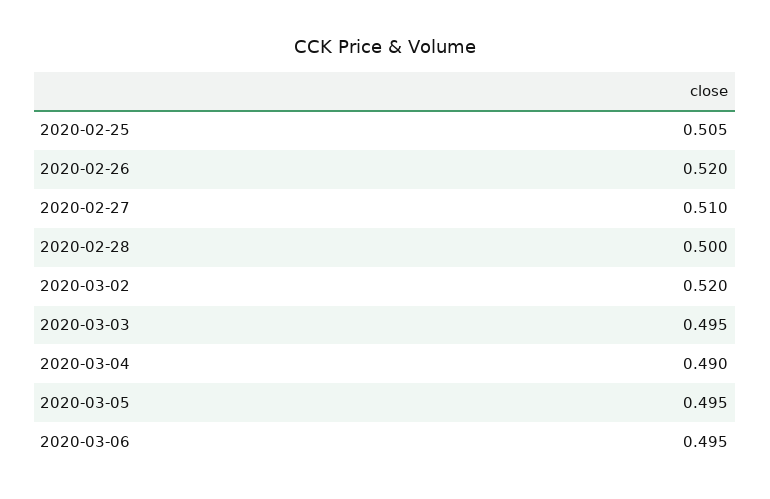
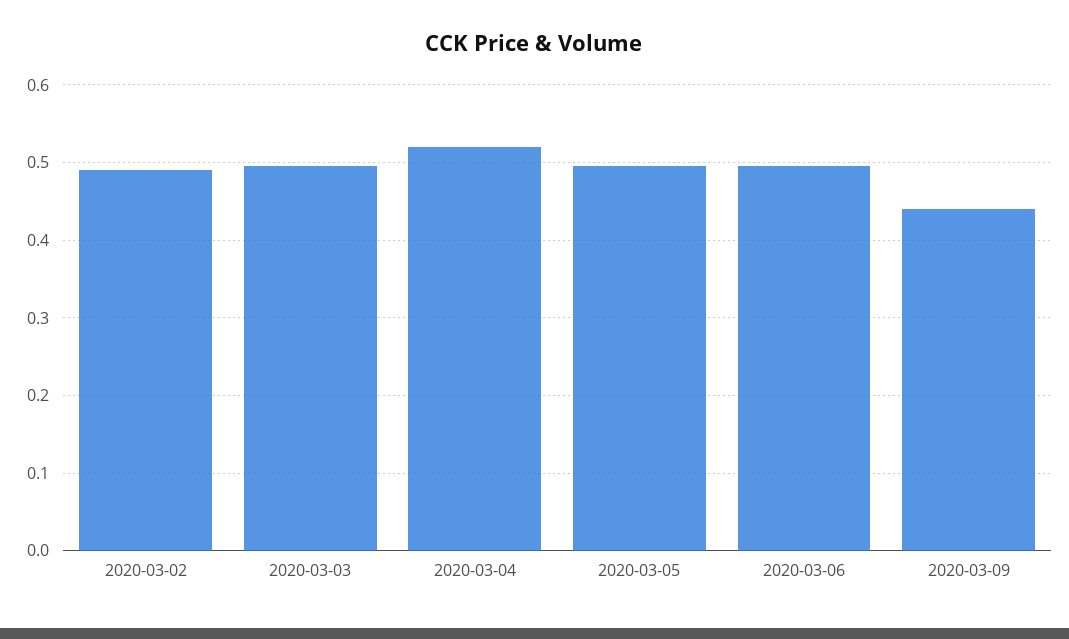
2020-02-25: 0.505 -> none
2020-02-26: 0.52 -> none
2020-02-27: 0.51 -> none
2020-02-28: 0.5 -> none
2020-03-02: 0.52 -> 0.49
2020-03-04: 0.49 -> 0.52
2020-03-09: none -> 0.44

